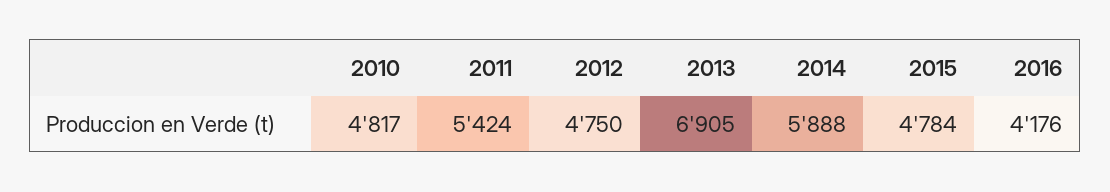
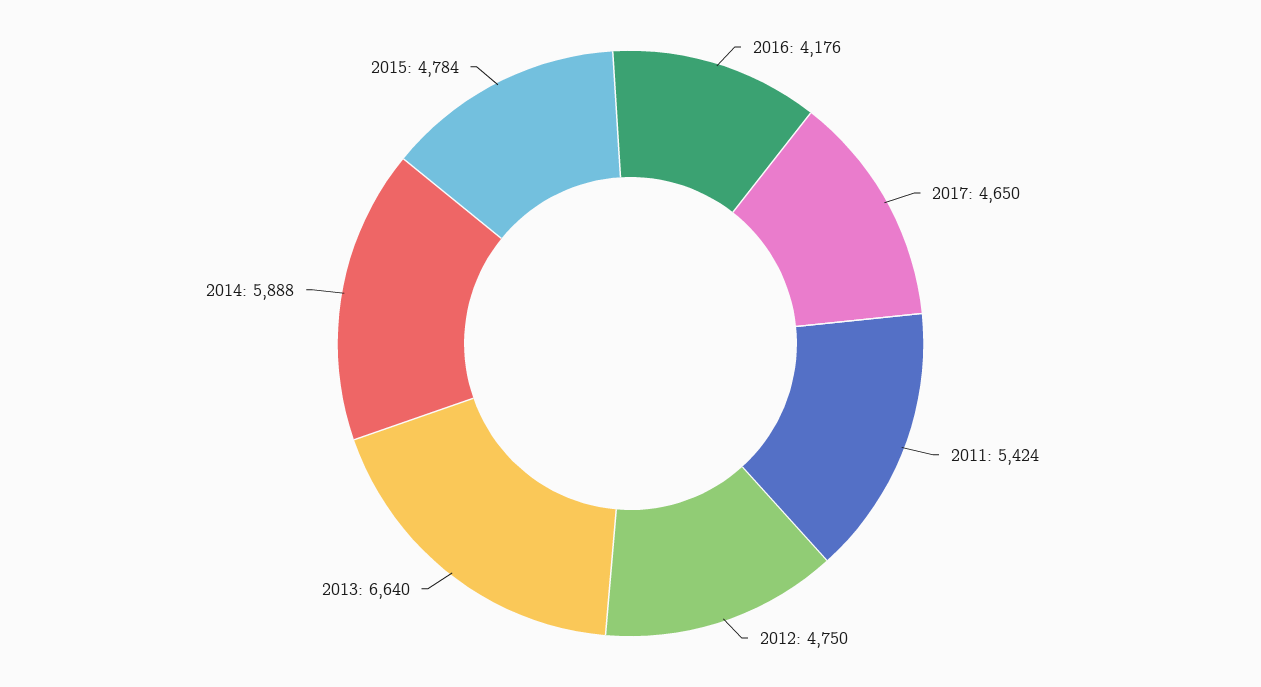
2010: 4817 -> none
2013: 6905 -> 6640
2017: none -> 4650

